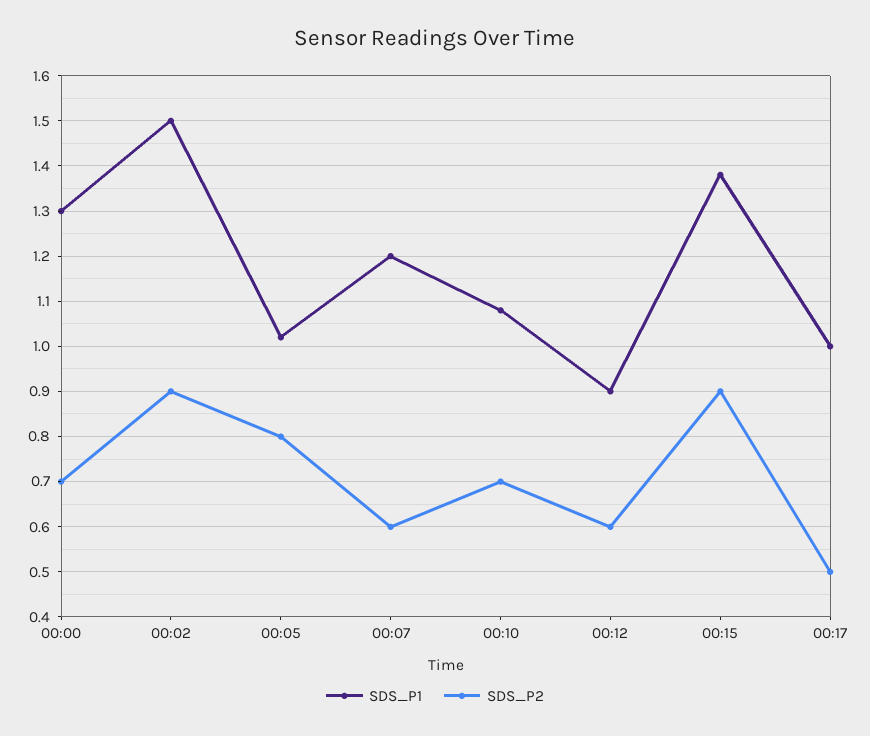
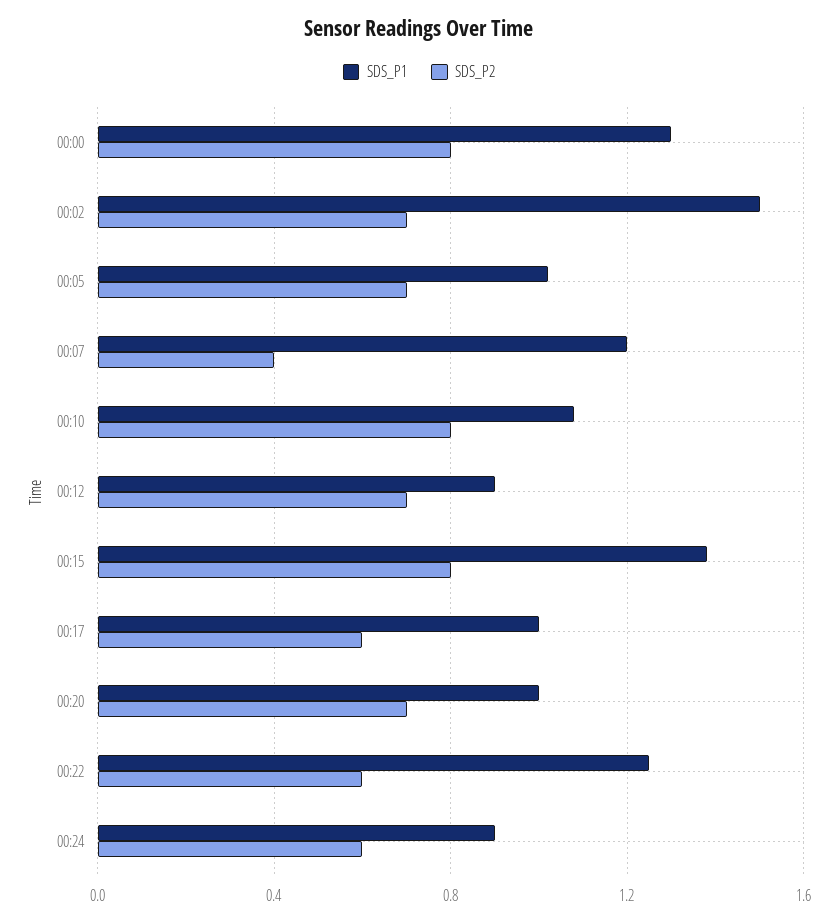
SDS_P2, 00:00: 0.7 -> 0.8
SDS_P2, 00:02: 0.9 -> 0.7
SDS_P2, 00:05: 0.8 -> 0.7
SDS_P2, 00:07: 0.6 -> 0.4
SDS_P2, 00:10: 0.7 -> 0.8
SDS_P2, 00:12: 0.6 -> 0.7
SDS_P2, 00:15: 0.9 -> 0.8
SDS_P2, 00:17: 0.5 -> 0.6
SDS_P1, 00:20: none -> 1
SDS_P2, 00:20: none -> 0.7
SDS_P1, 00:22: none -> 1.25
SDS_P2, 00:22: none -> 0.6
SDS_P1, 00:24: none -> 0.9
SDS_P2, 00:24: none -> 0.6

